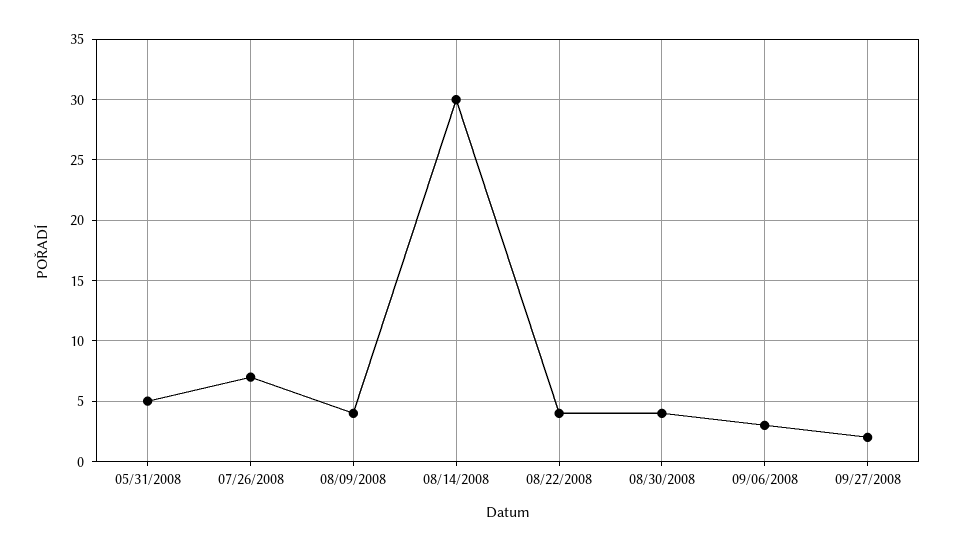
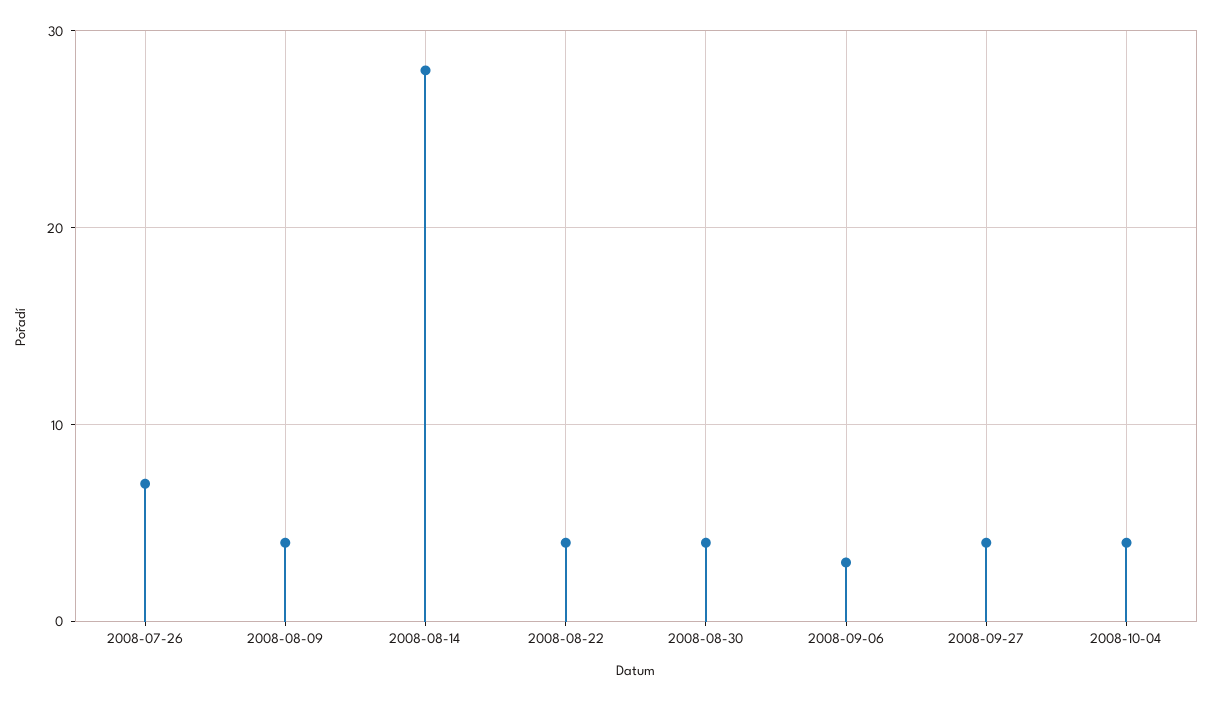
05/31/2008: 5 -> none
08/14/2008: 30 -> 28
09/27/2008: 2 -> 4
2008-10-04: none -> 4

